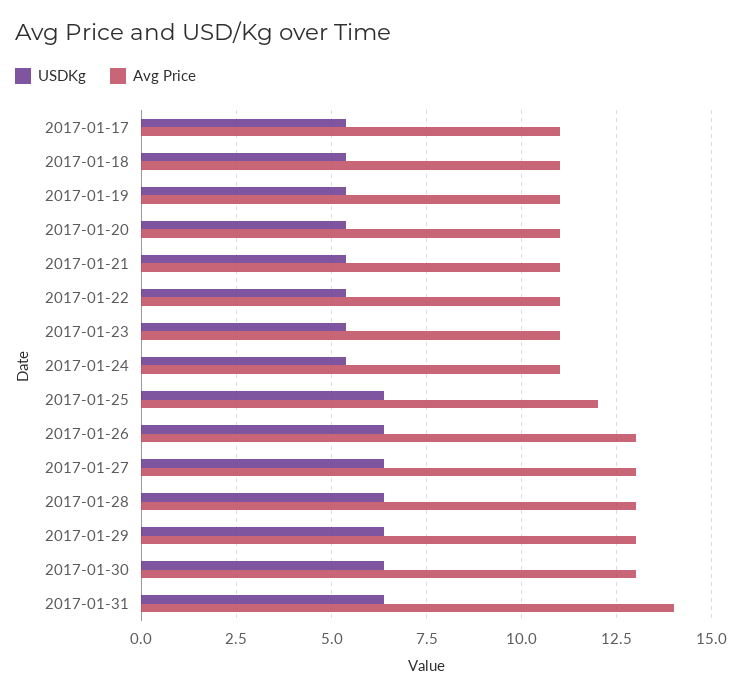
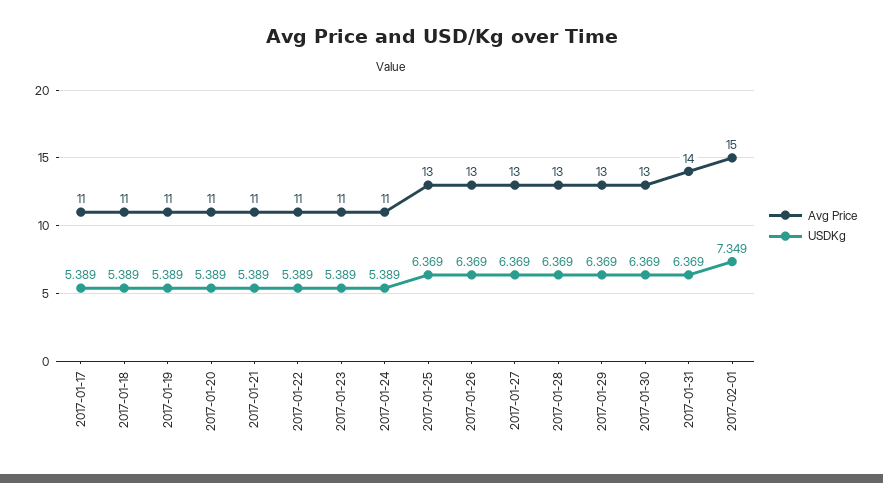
Avg Price, 2017-01-25: 12 -> 13
Avg Price, 2017-02-01: none -> 15
USDKg, 2017-02-01: none -> 7.349

